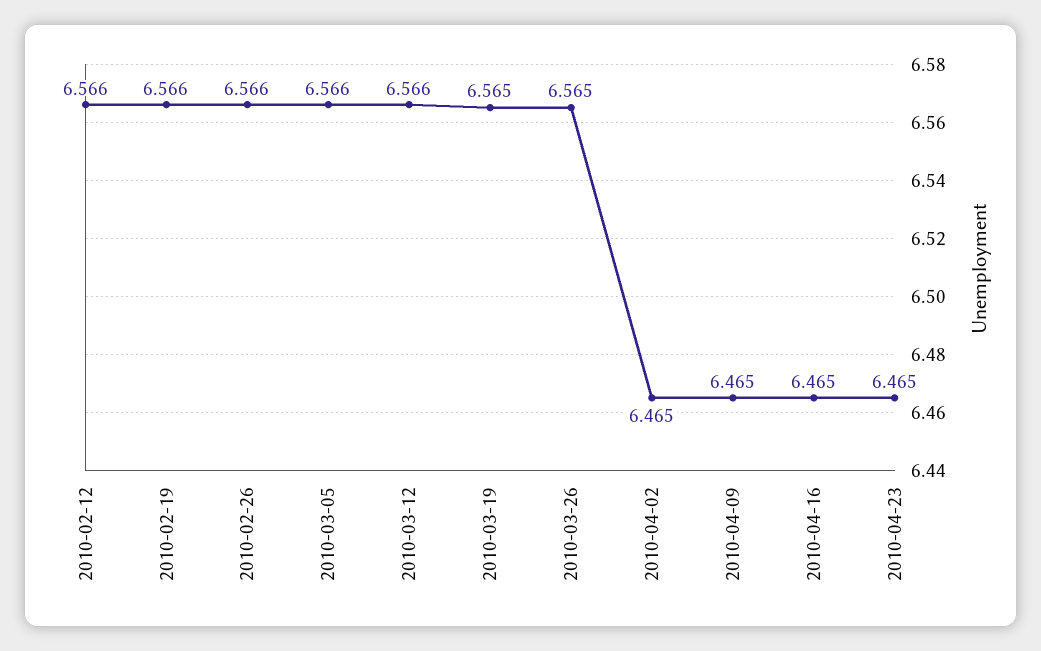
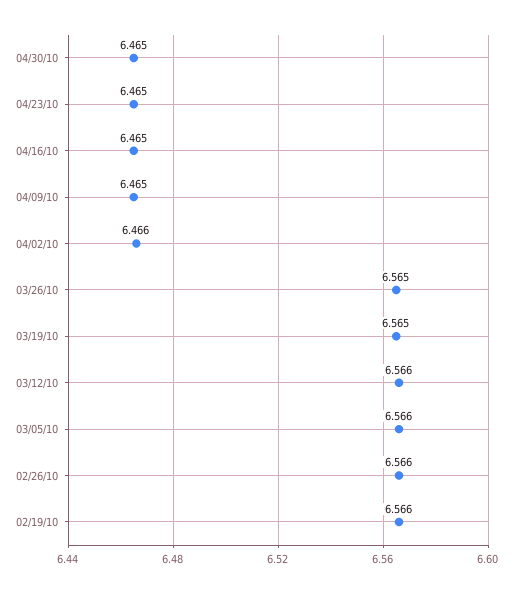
2010-02-12: 6.566 -> none
2010-04-02: 6.465 -> 6.466
04/30/10: none -> 6.465

